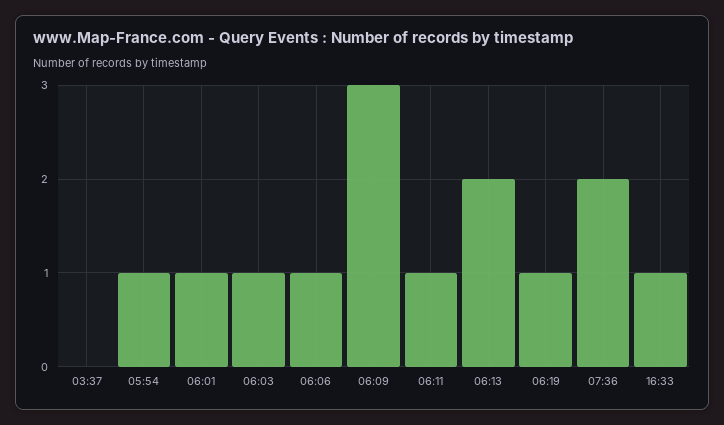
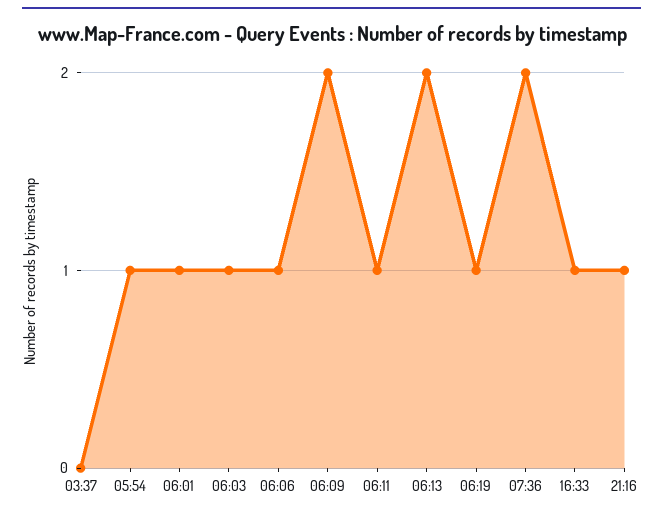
06:09: 3 -> 2
21:16: none -> 1

